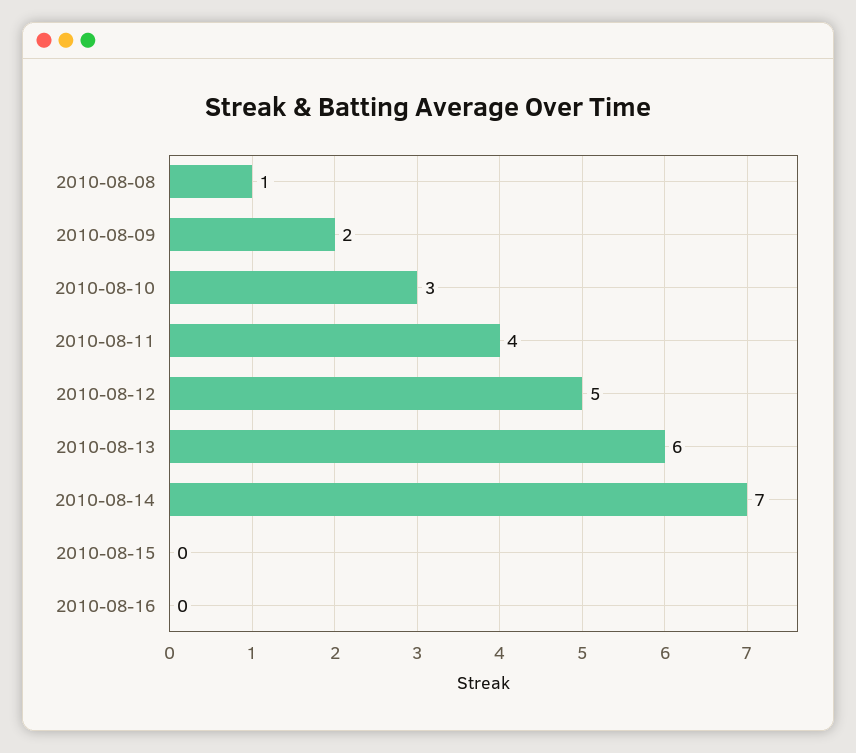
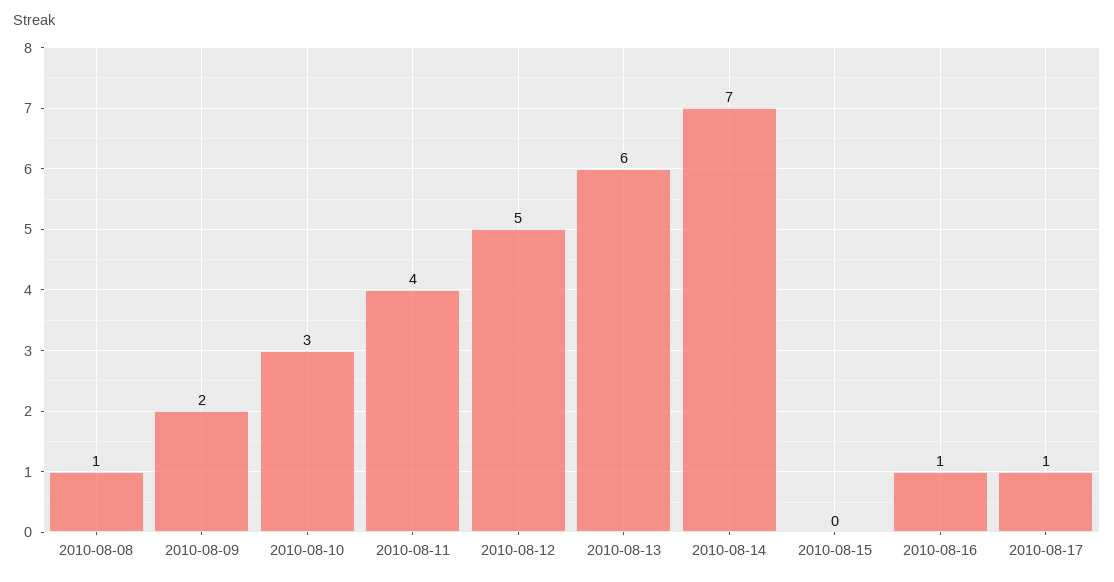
2010-08-16: 0 -> 1
2010-08-17: none -> 1

